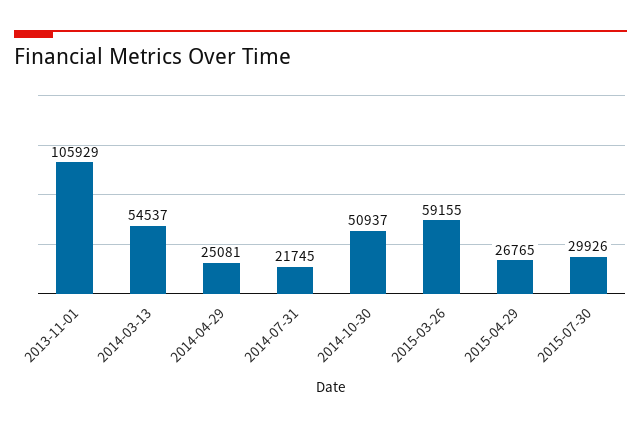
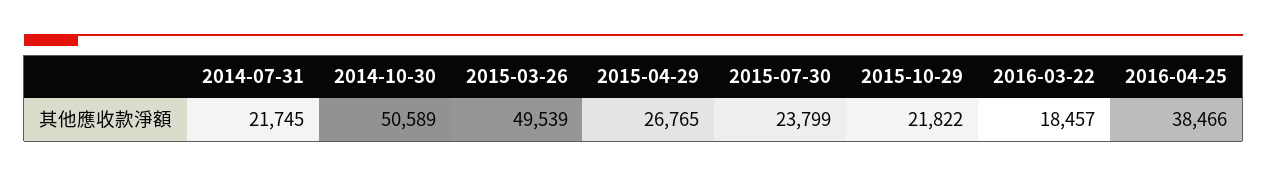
2013-11-01: 105929 -> none
2014-03-13: 54537 -> none
2014-04-29: 25081 -> none
2014-10-30: 50937 -> 50589
2015-03-26: 59155 -> 49539
2015-07-30: 29926 -> 23799
2015-10-29: none -> 21822
2016-03-22: none -> 18457
2016-04-25: none -> 38466

